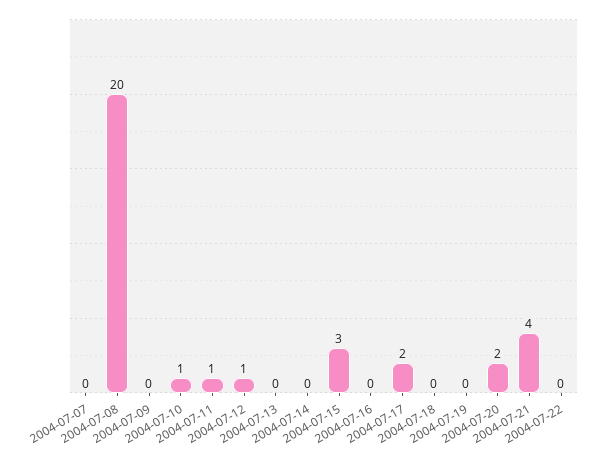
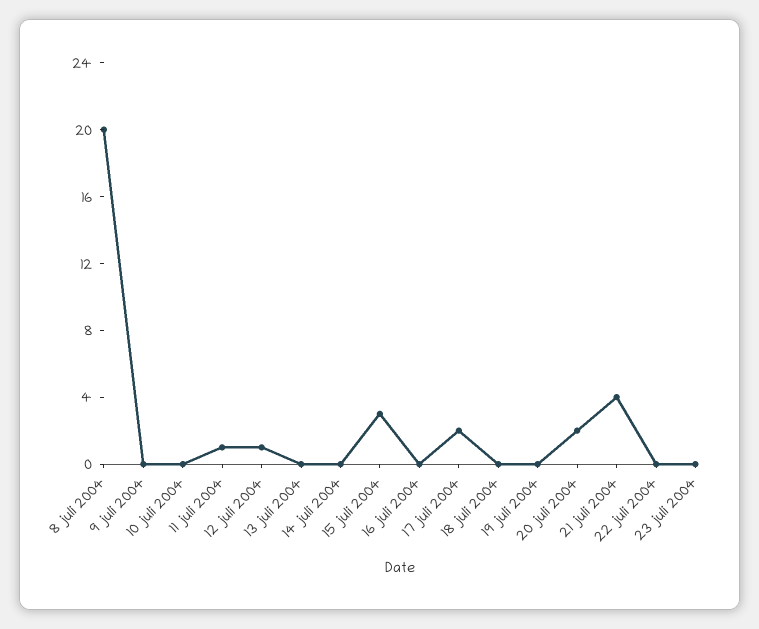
2004-07-07: 0 -> none
2004-07-10: 1 -> 0
23 juli 2004: none -> 0

